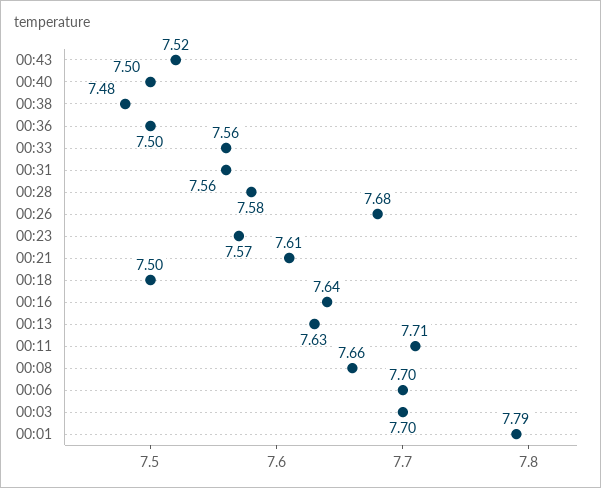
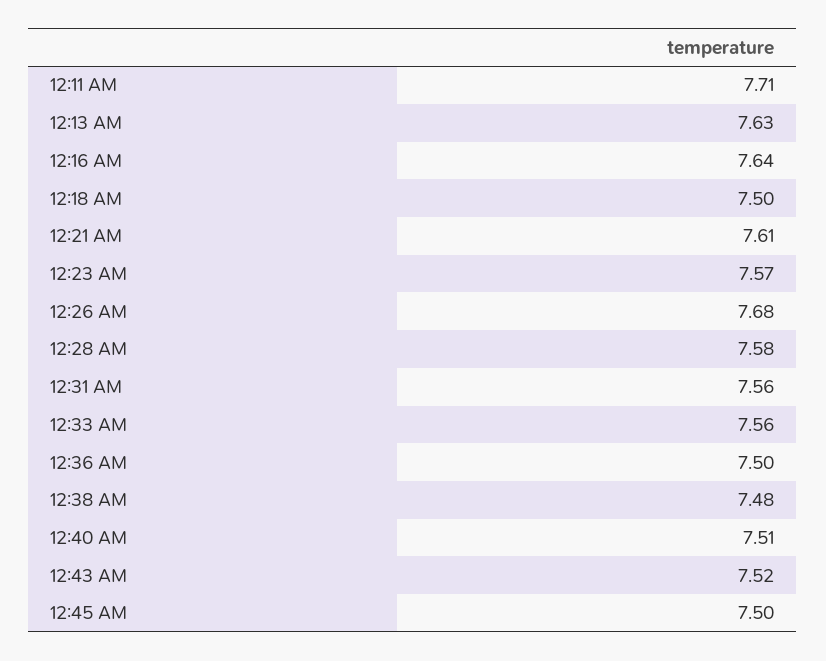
00:40: 7.5 -> 7.51
00:08: 7.66 -> none
00:06: 7.7 -> none
00:03: 7.7 -> none
00:01: 7.79 -> none
12:45 AM: none -> 7.5

